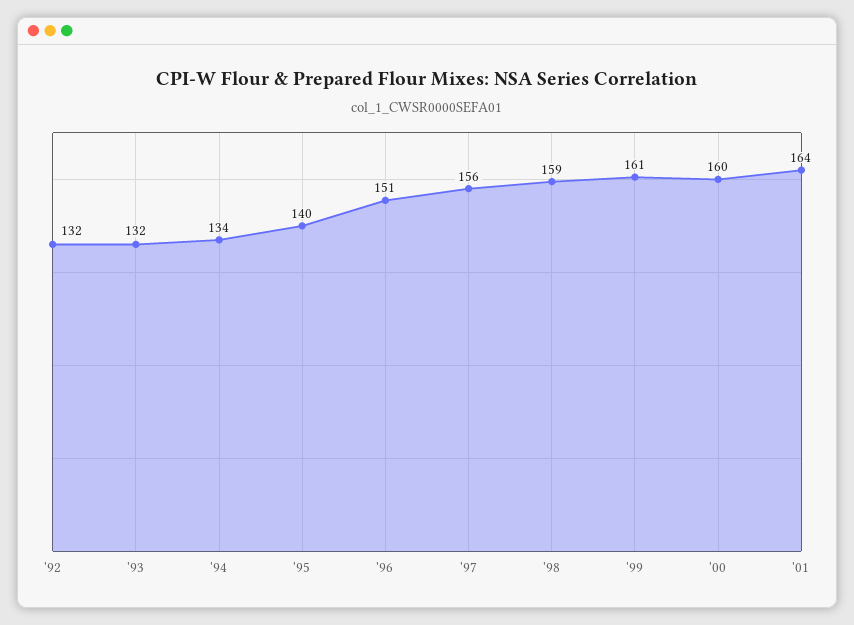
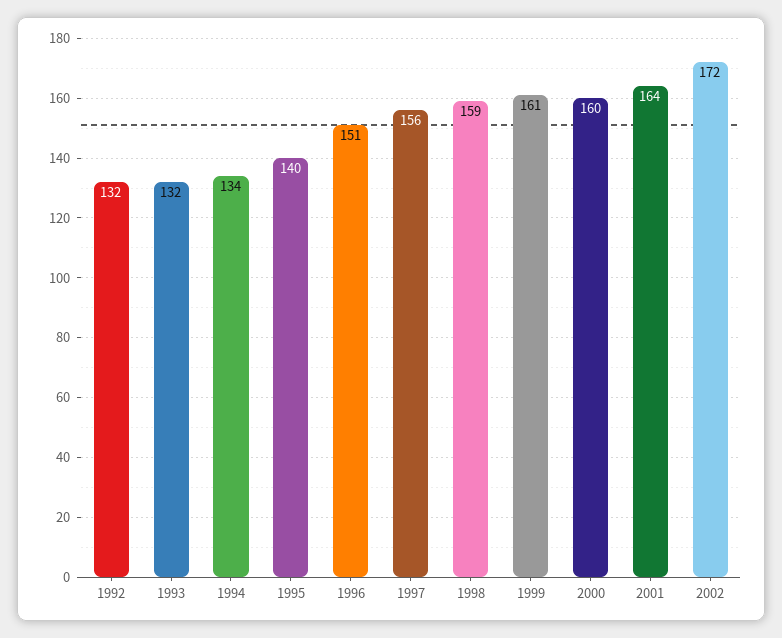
2002: none -> 172

